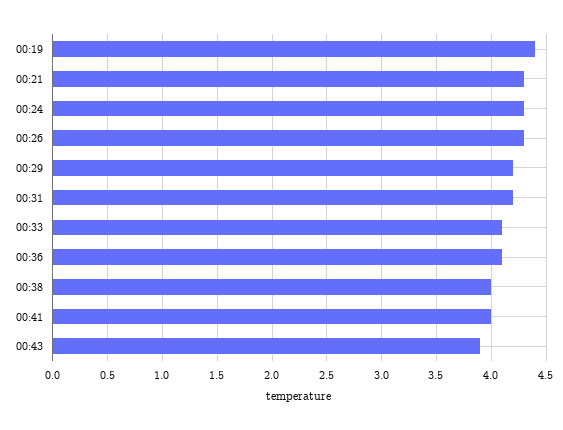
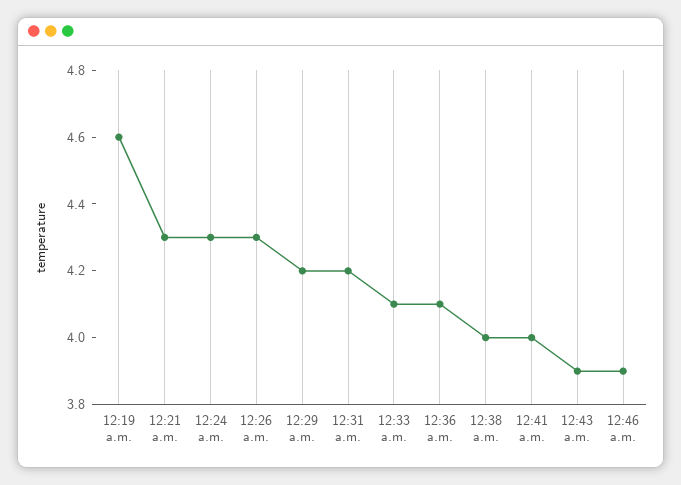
00:19: 4.4 -> 4.6
12:46 a.m.: none -> 3.9

